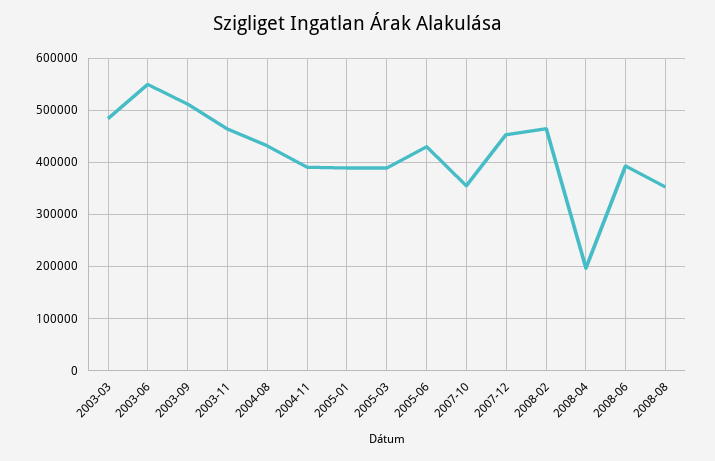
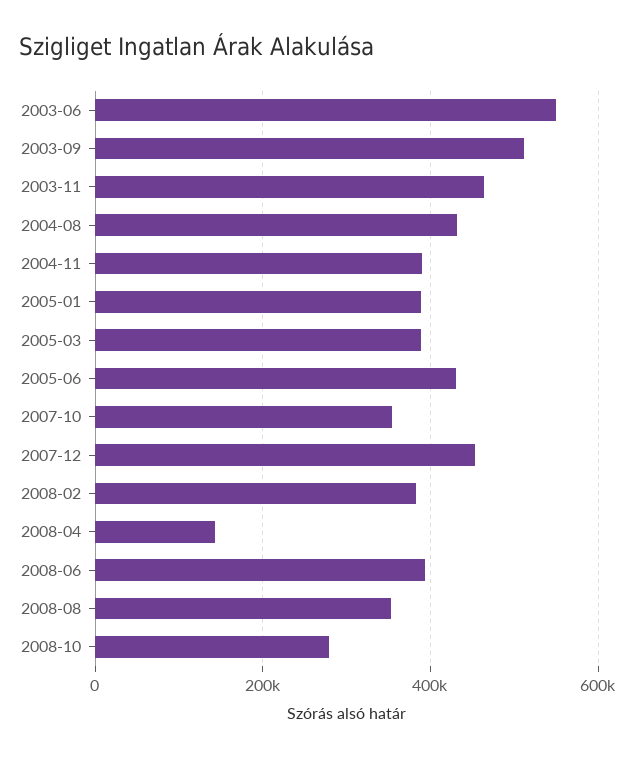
2003-03: 480000 -> none
2008-02: 460000 -> 380000
2008-04: 200000 -> 140000
2008-10: none -> 280000

